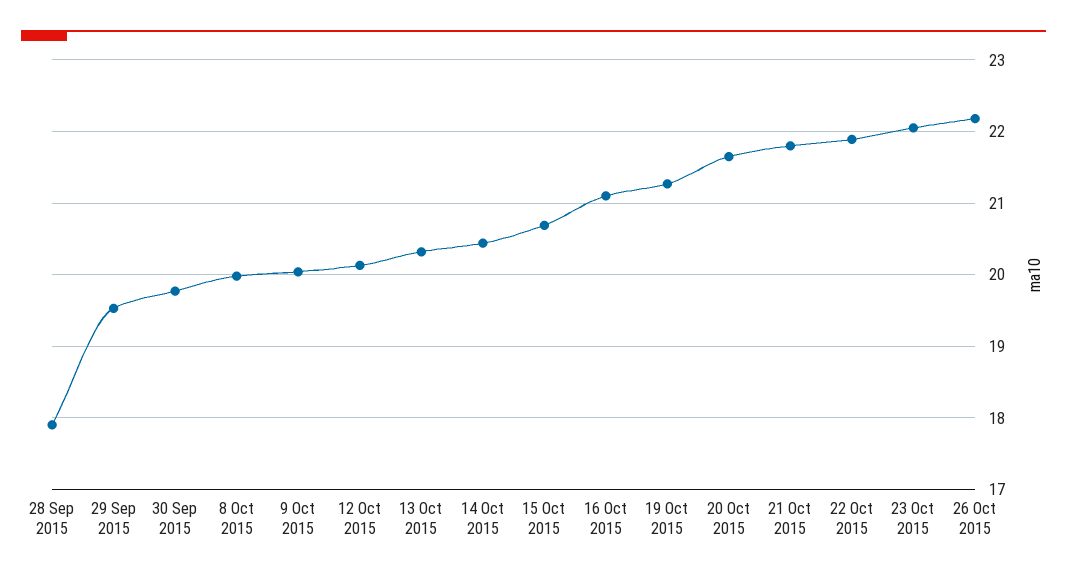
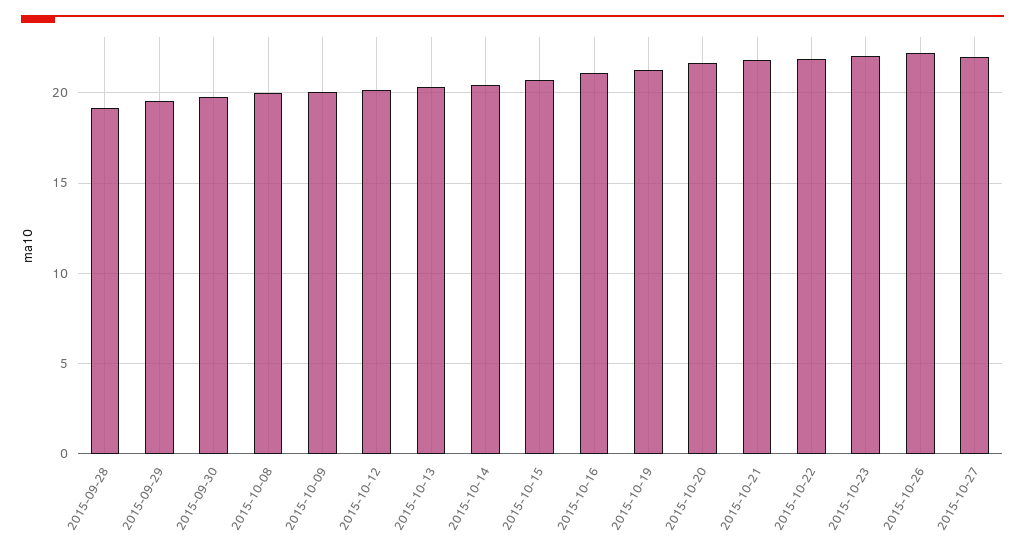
28 Sep 2015: 17.9 -> 19
2015-10-27: none -> 22

